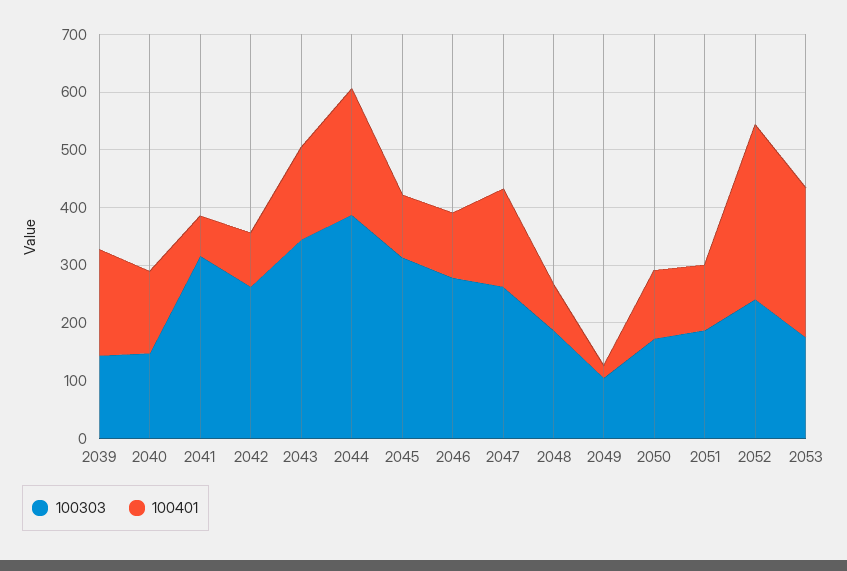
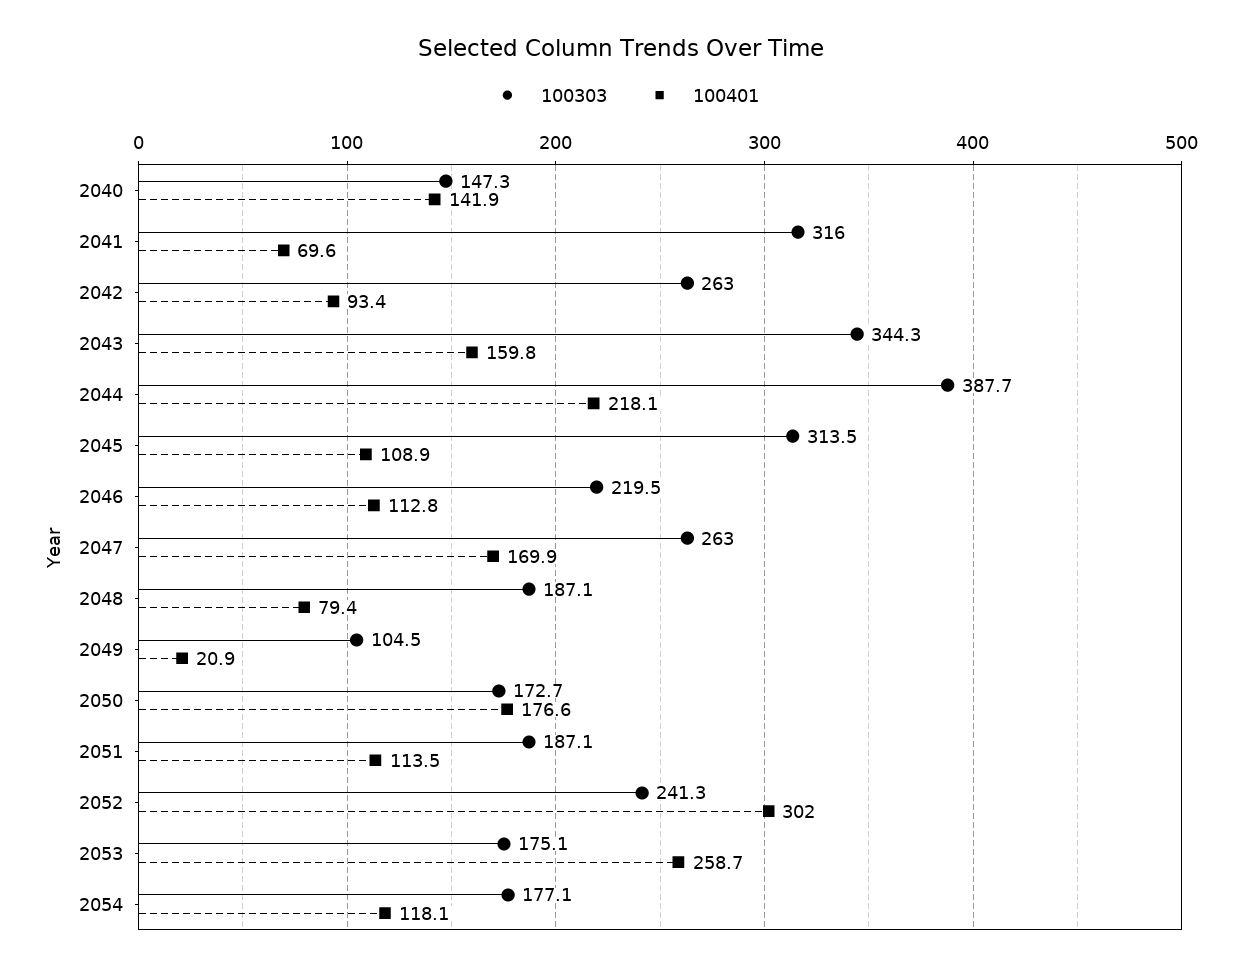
100303, 2039: 140 -> none
100401, 2039: 180 -> none
100303, 2046: 280 -> 219.5
100401, 2050: 120 -> 176.6
100303, 2054: none -> 177.1
100401, 2054: none -> 118.1

